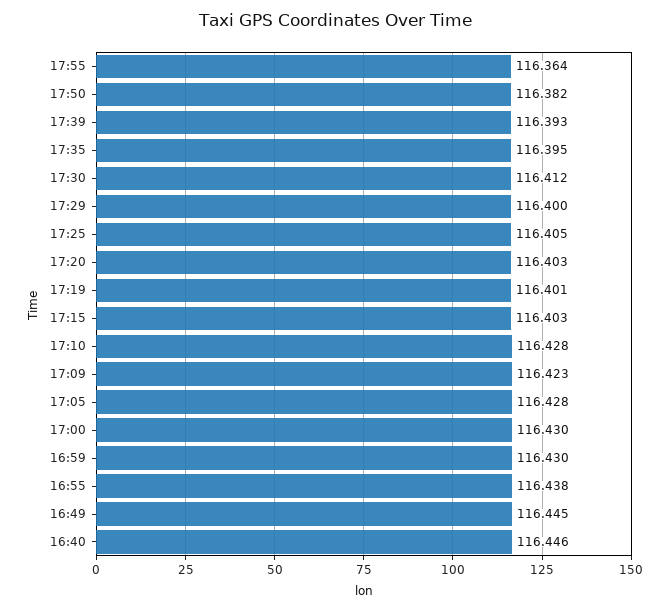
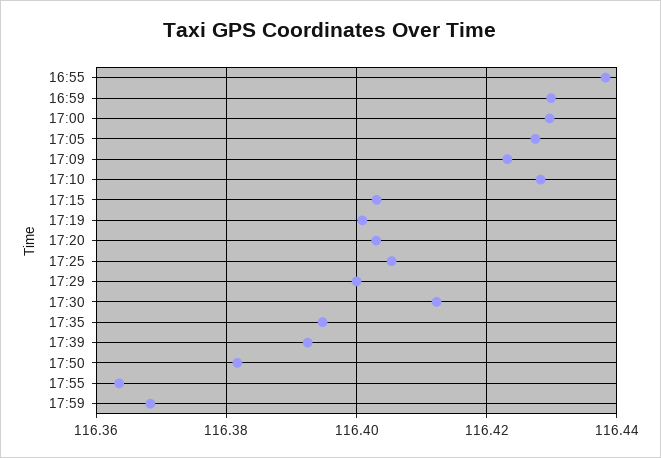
16:49: 116.445 -> none
16:40: 116.446 -> none
17:59: none -> 116.368

